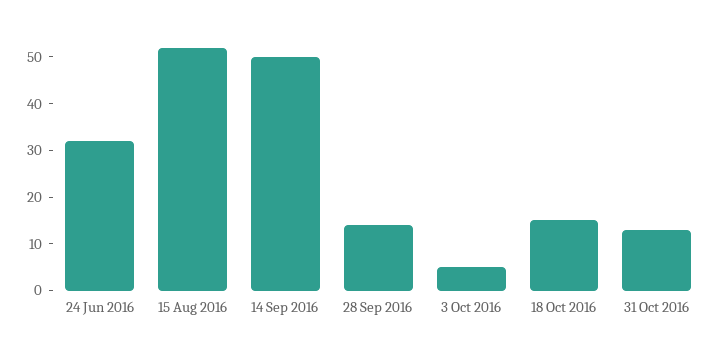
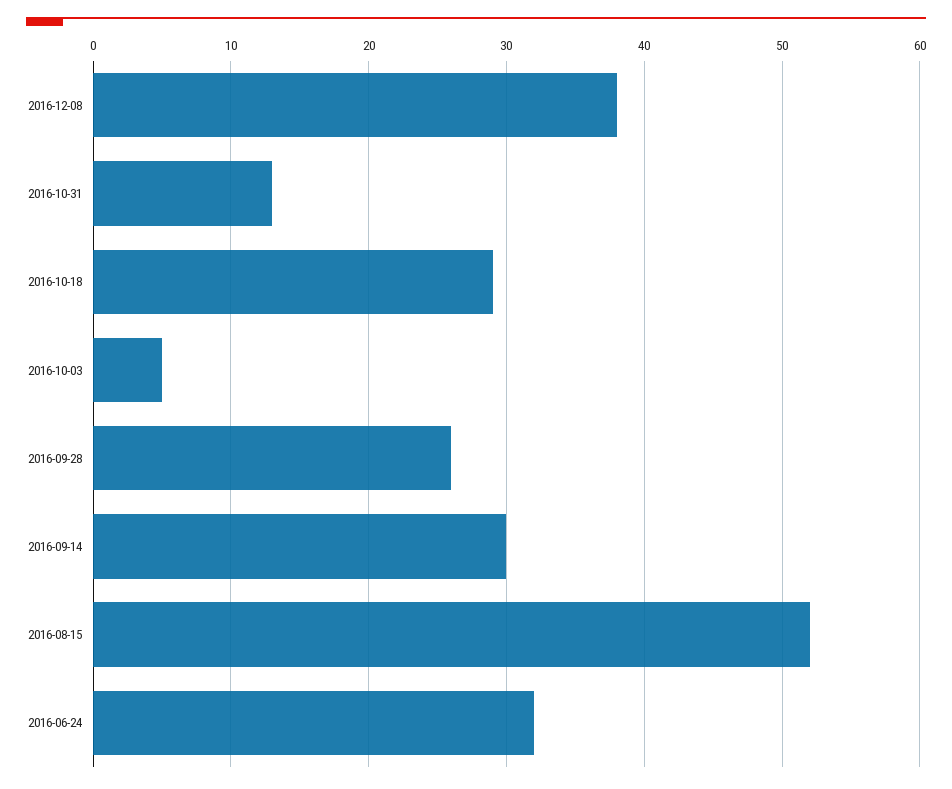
14 Sep 2016: 50 -> 30
28 Sep 2016: 15 -> 26
18 Oct 2016: 15 -> 29
2016-12-08: none -> 38

